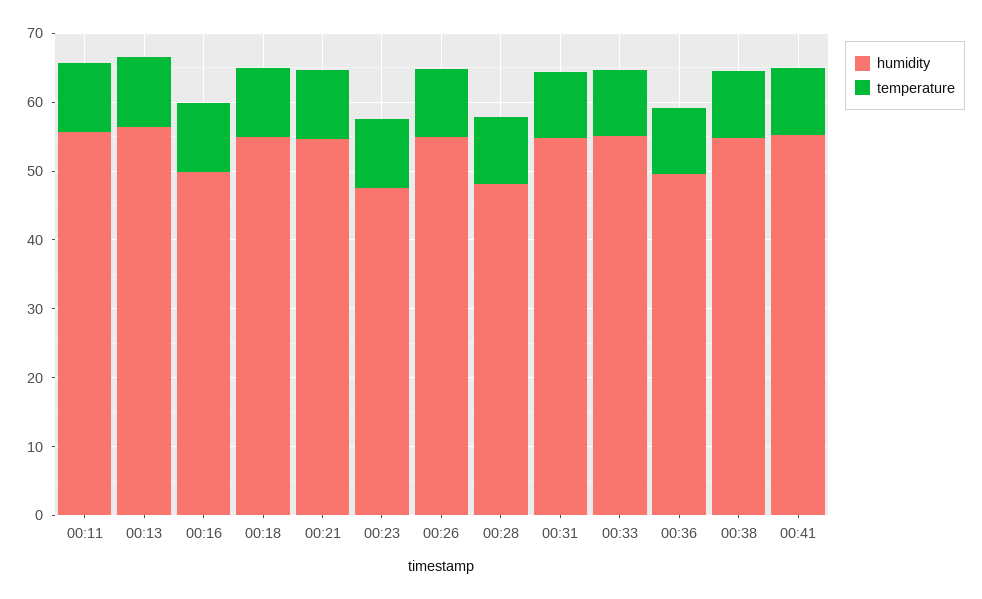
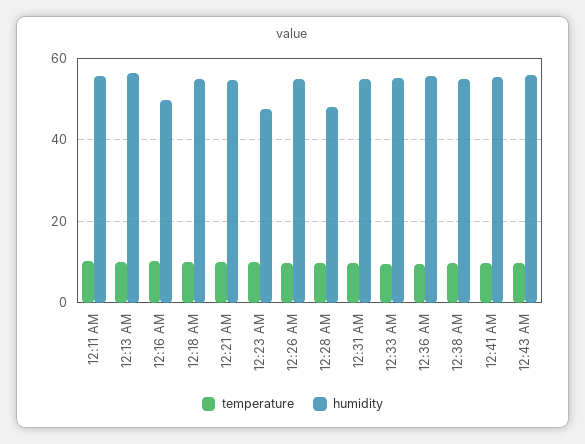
humidity, 00:36: 50 -> 56
temperature, 12:43 AM: none -> 10
humidity, 12:43 AM: none -> 56

